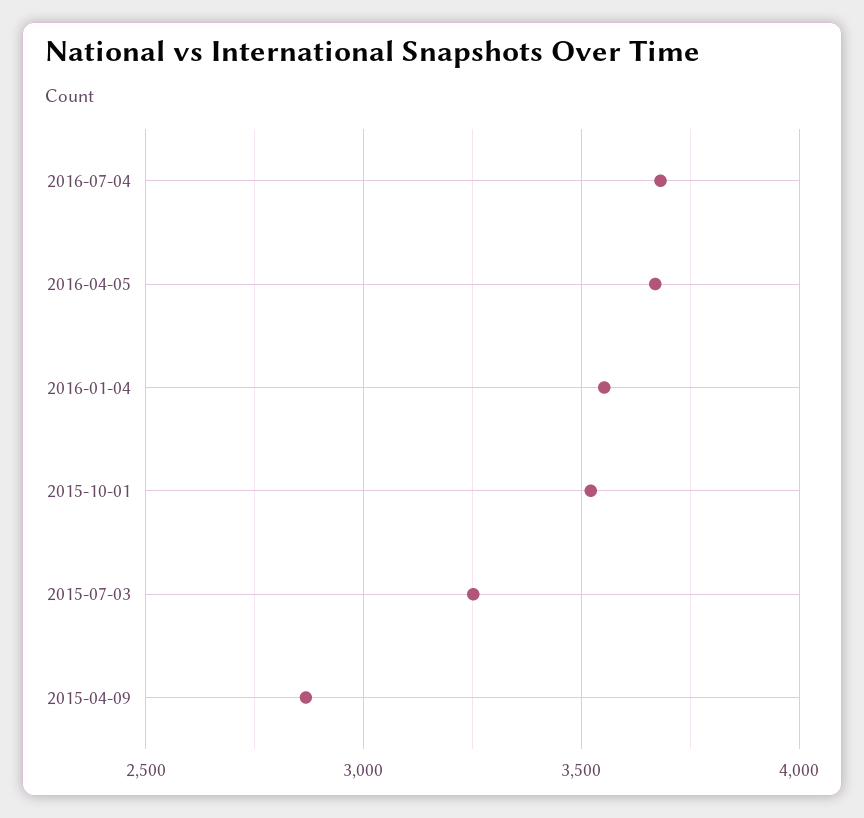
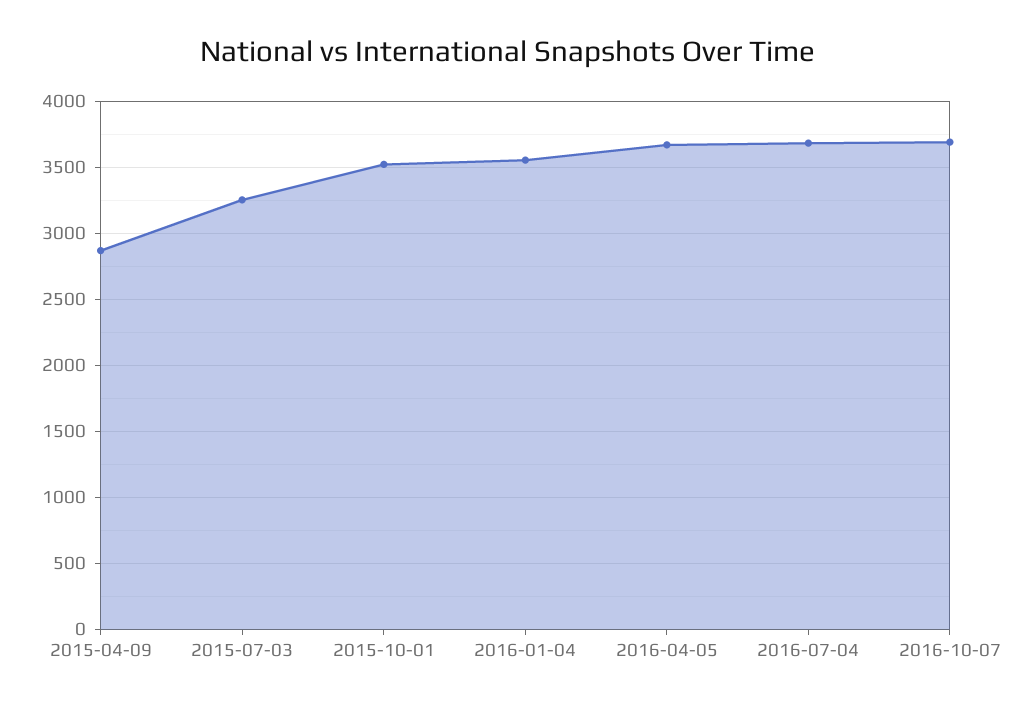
2016-10-07: none -> 3700

